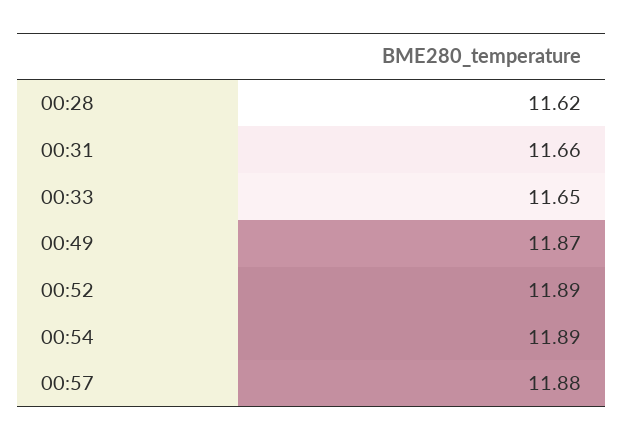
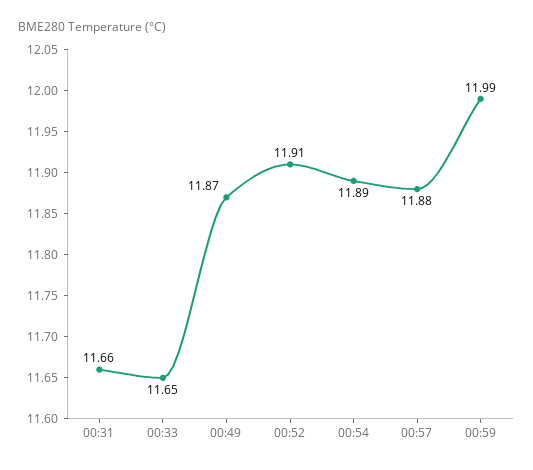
00:28: 11.62 -> none
00:52: 11.89 -> 11.91
00:59: none -> 11.99

